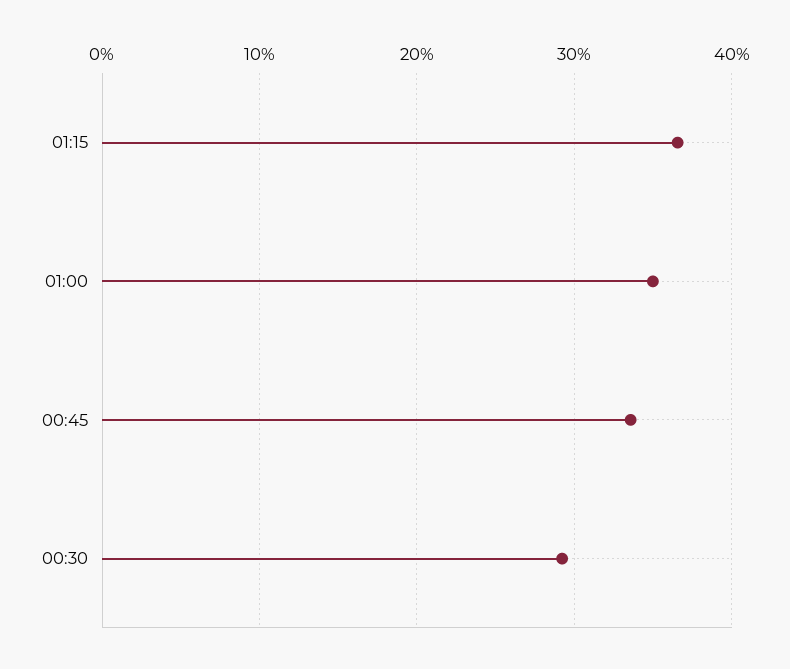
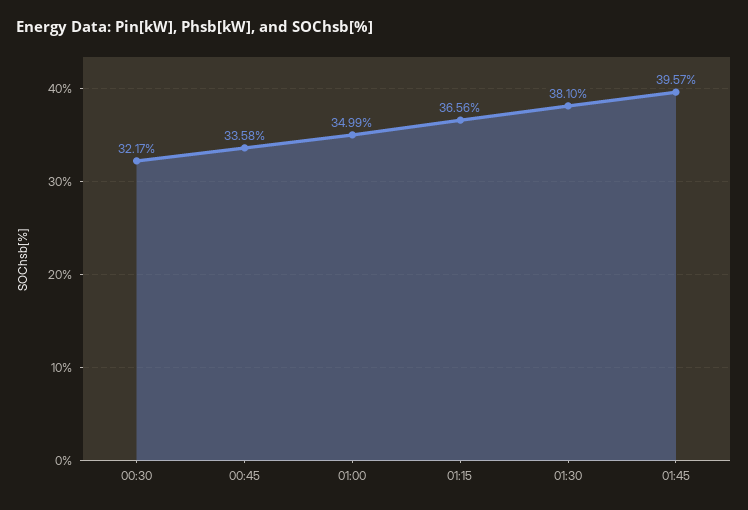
00:30: 29 -> 32.17
01:30: none -> 38.1
01:45: none -> 39.57

